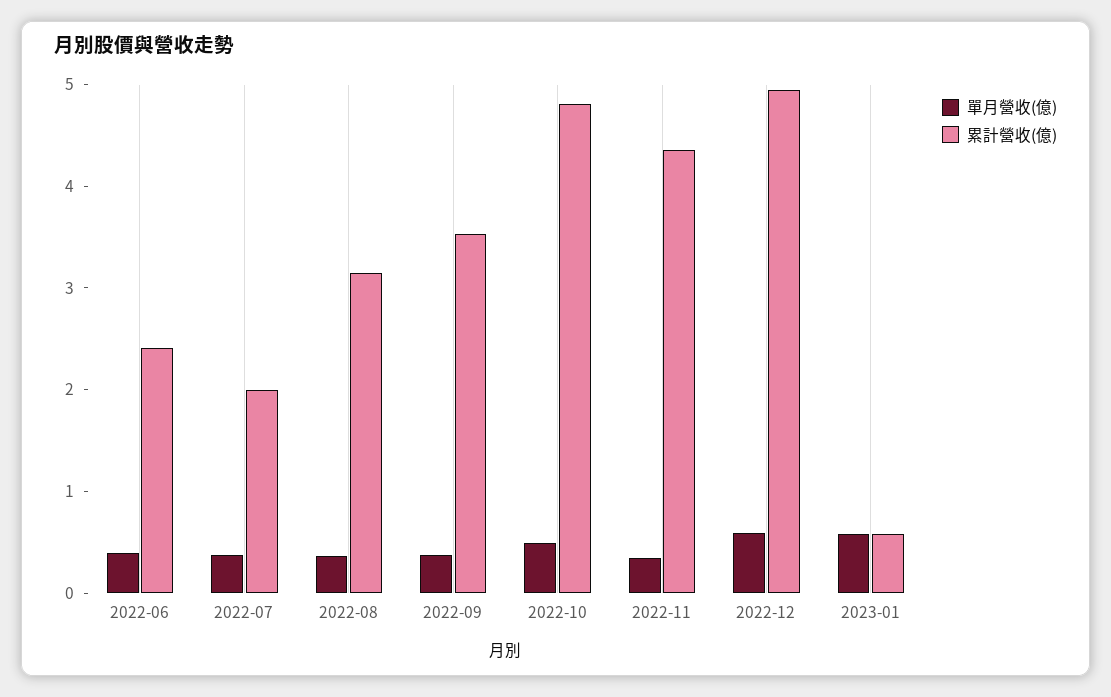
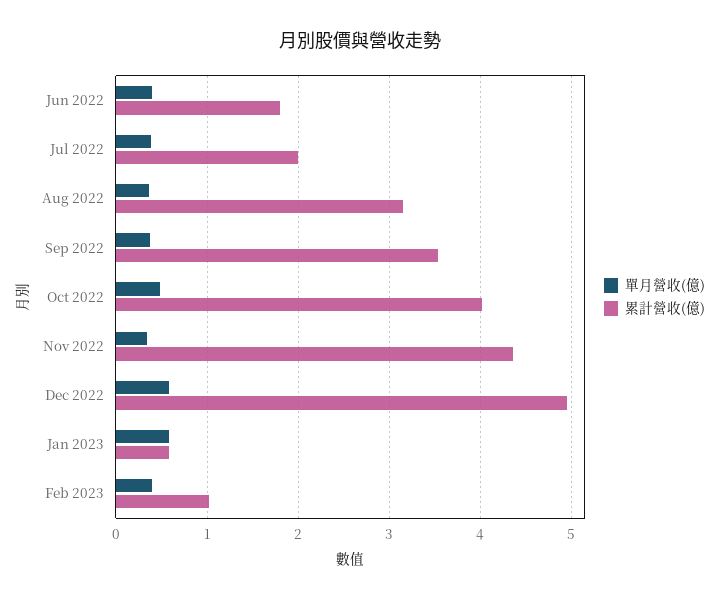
累計營收(億), 2022-06: 2.4 -> 1.8
累計營收(億), 2022-10: 4.8 -> 4
單月營收(億), Feb 2023: none -> 0.4
累計營收(億), Feb 2023: none -> 1

